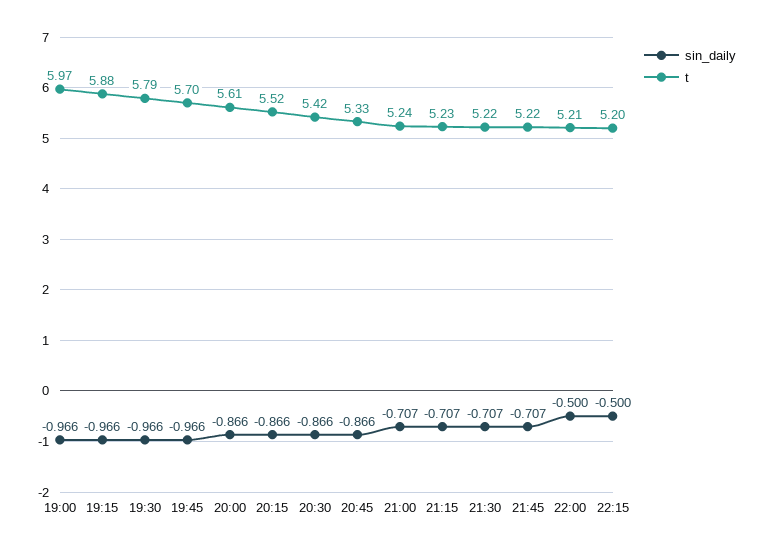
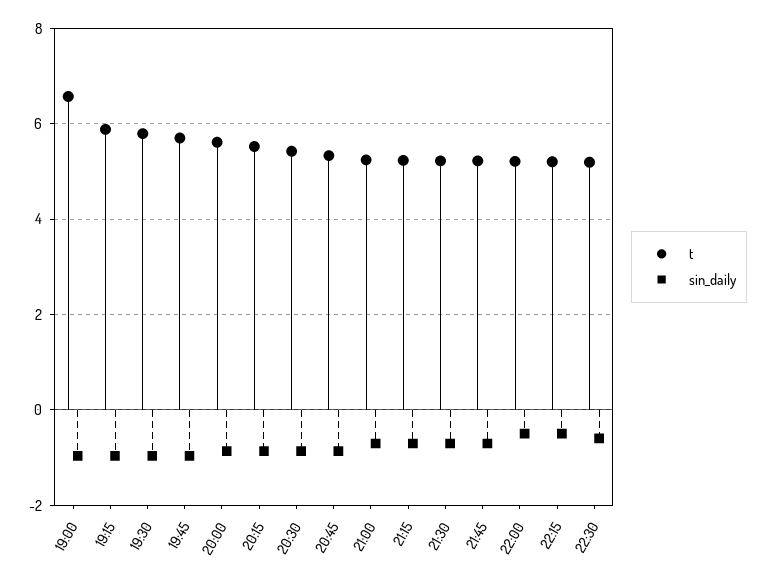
t, 19:00: 5.97 -> 6.6
t, 22:30: none -> 5.2
sin_daily, 22:30: none -> -0.6

